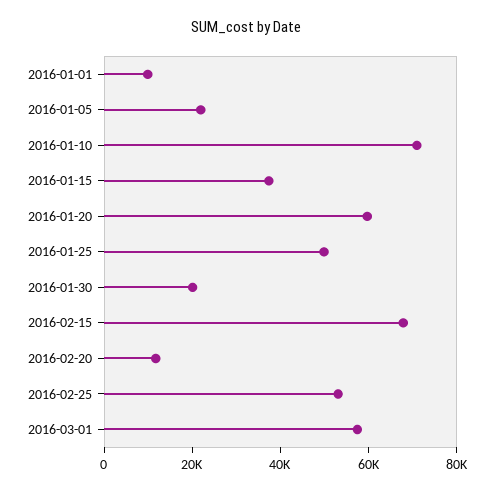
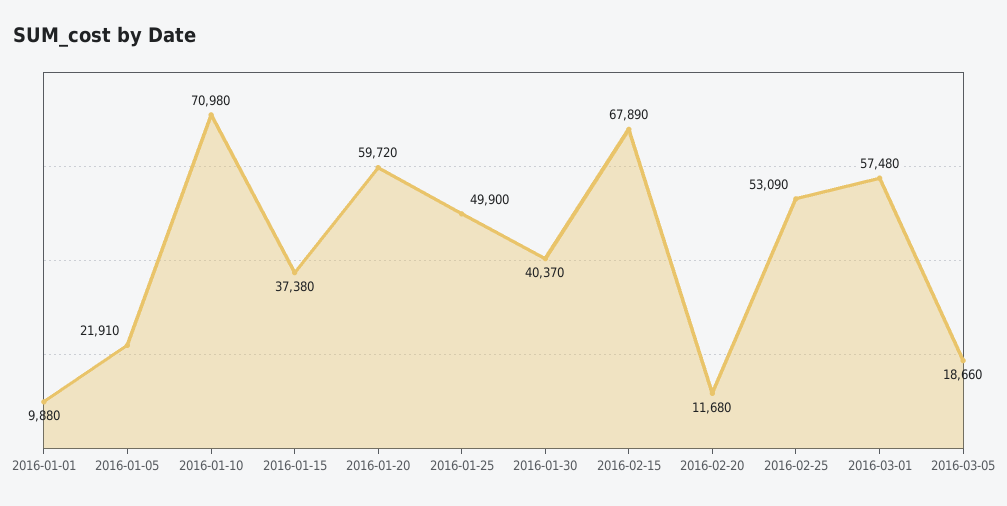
2016-01-30: 20000 -> 40370
2016-03-05: none -> 18660

